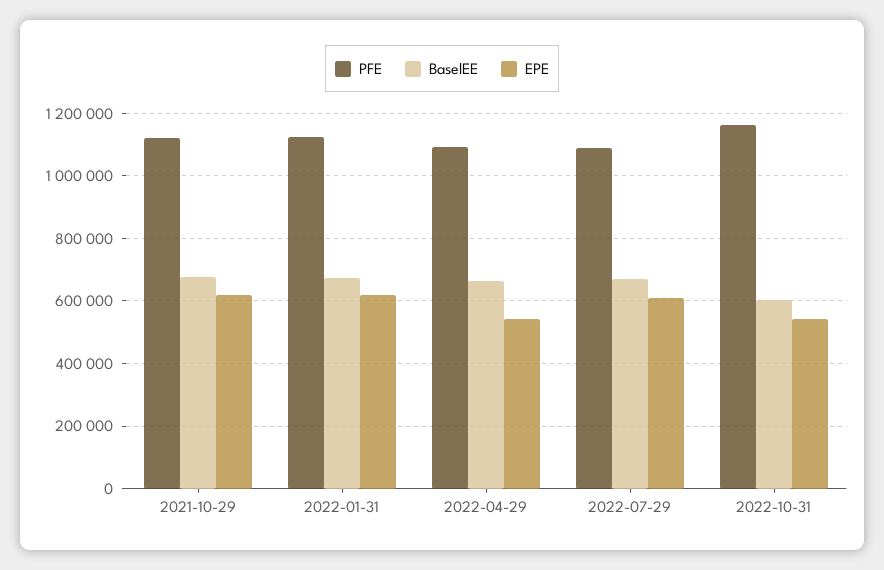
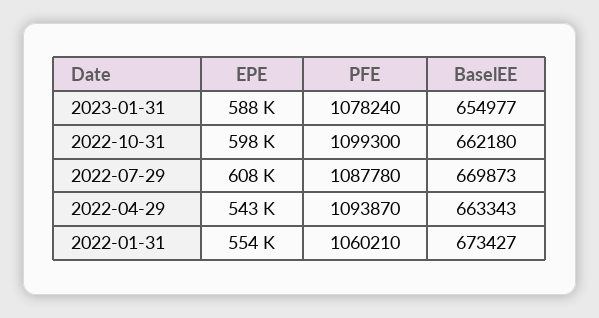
PFE, 2021-10-29: 1120000 -> none
BaselEE, 2021-10-29: 680000 -> none
EPE, 2021-10-29: 620000 -> none
PFE, 2022-01-31: 1120000 -> 1060210
EPE, 2022-01-31: 620000 -> 554000
PFE, 2022-10-31: 1160000 -> 1099300
BaselEE, 2022-10-31: 600000 -> 662180
EPE, 2022-10-31: 540000 -> 598000
EPE, 2023-01-31: none -> 588000
PFE, 2023-01-31: none -> 1078240
BaselEE, 2023-01-31: none -> 654977

